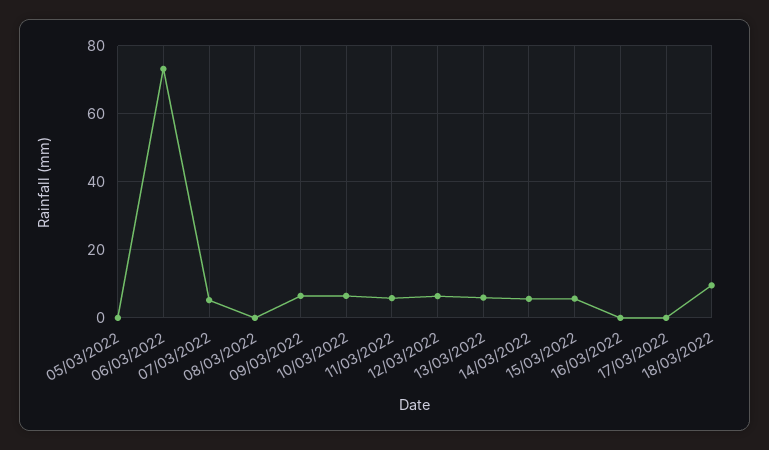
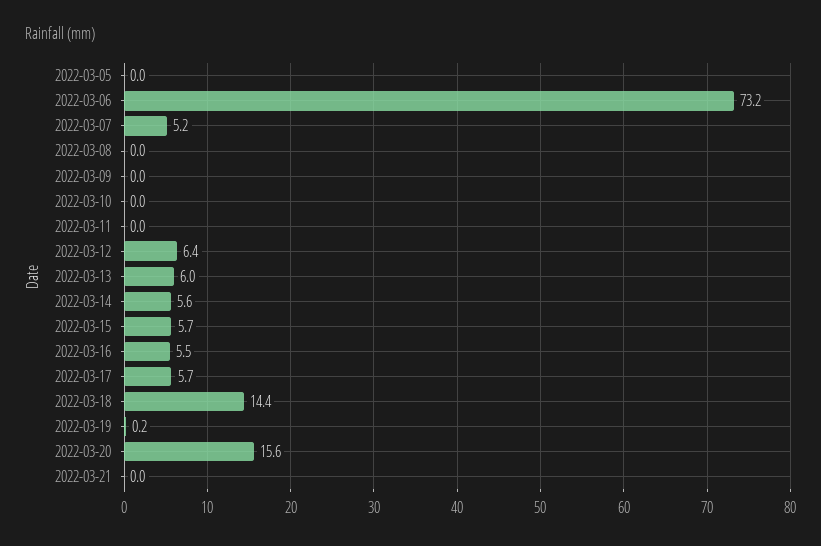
09/03/2022: 6 -> 0
10/03/2022: 6 -> 0
11/03/2022: 6 -> 0
16/03/2022: 0 -> 5.5
17/03/2022: 0 -> 5.7
18/03/2022: 10 -> 14.4
2022-03-19: none -> 0.2
2022-03-20: none -> 15.6
2022-03-21: none -> 0

